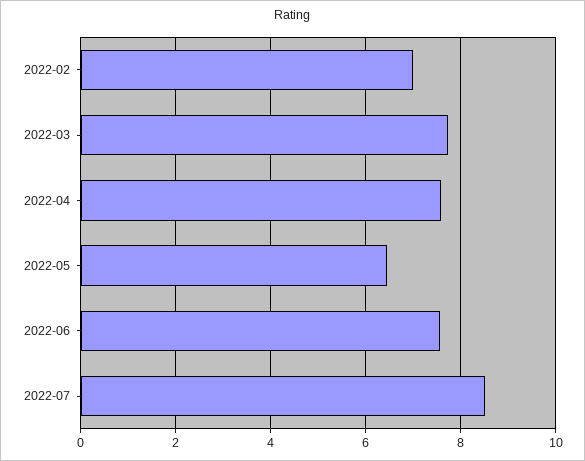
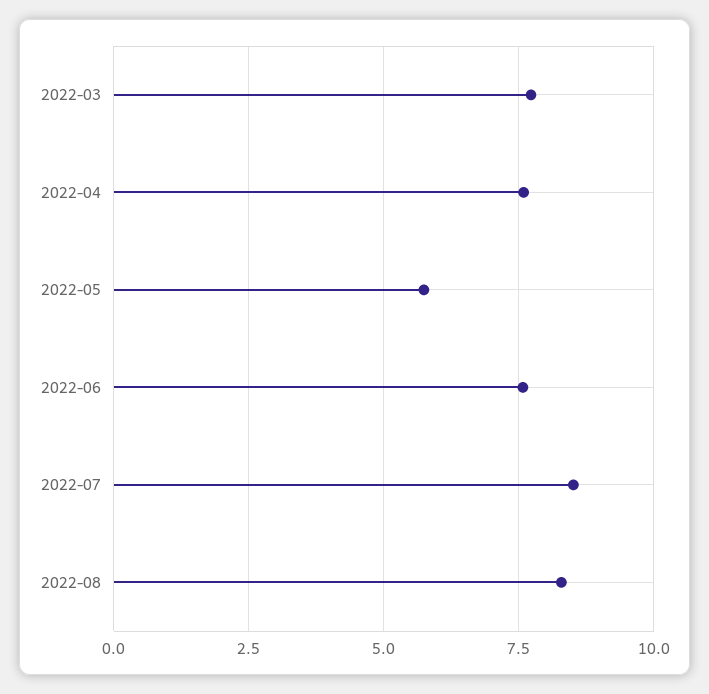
2022-02: 7 -> none
2022-05: 6.4 -> 5.75
2022-08: none -> 8.25

